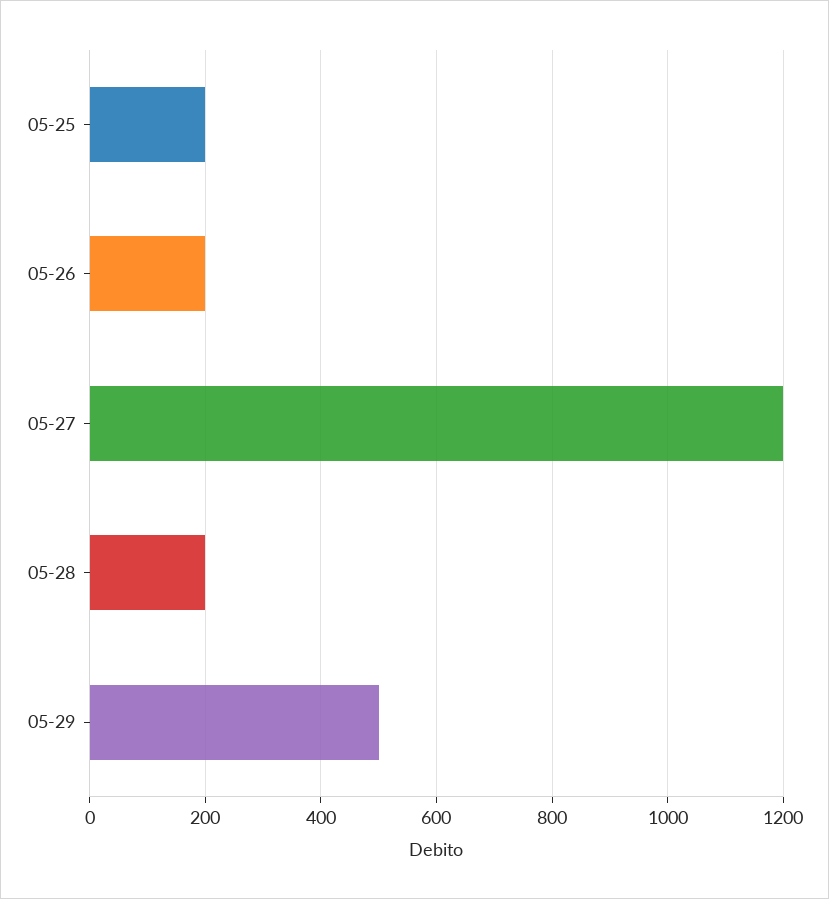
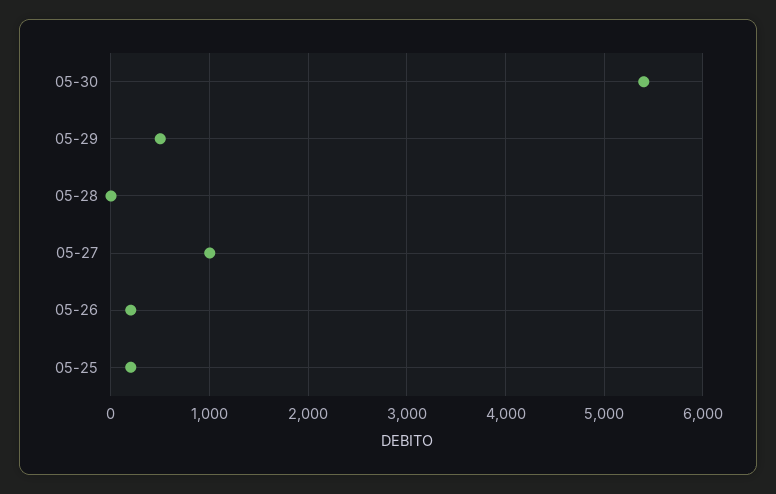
05-27: 1200 -> 1000
05-28: 200 -> 0
05-30: none -> 5400

